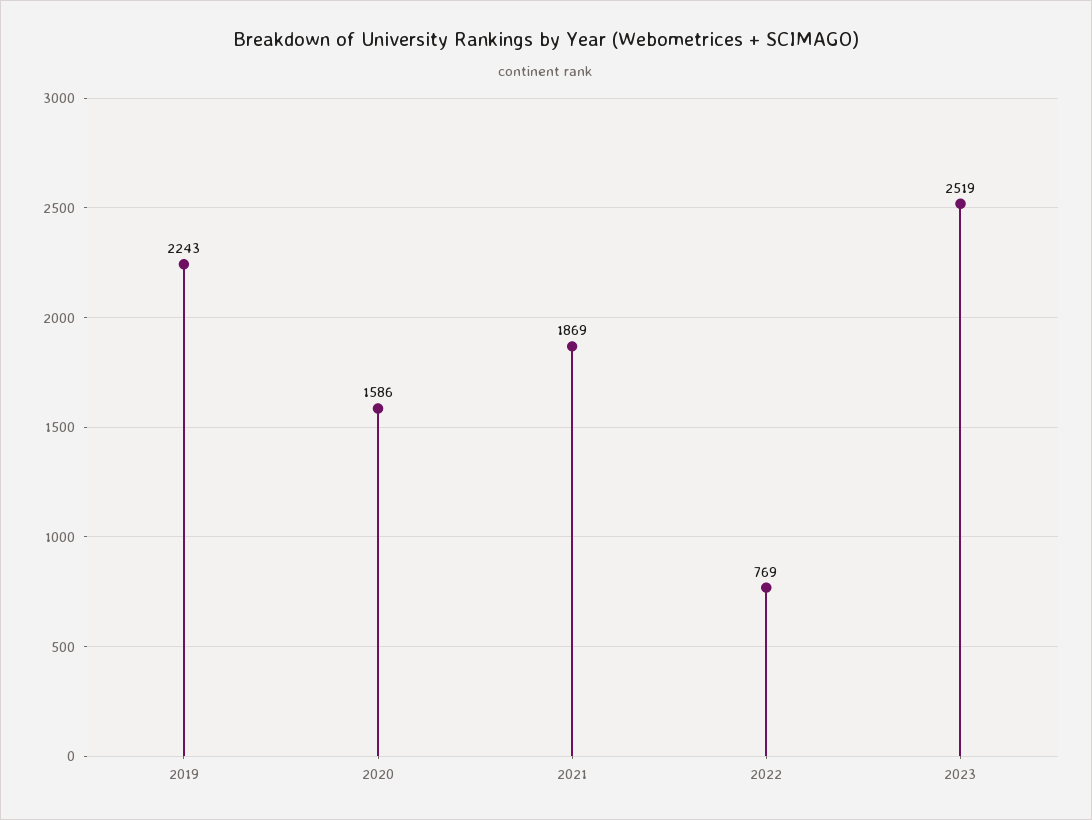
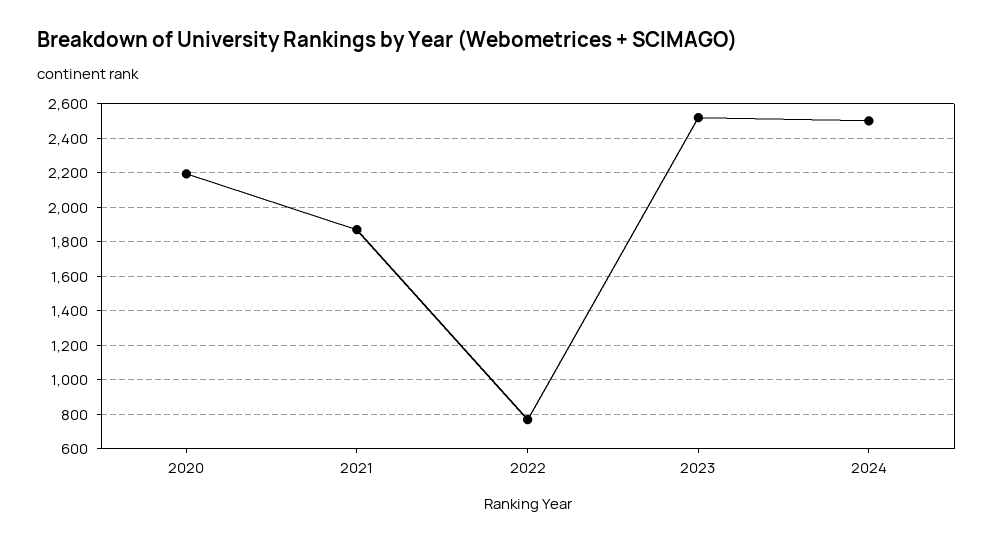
2019: 2243 -> none
2020: 1586 -> 2200
2024: none -> 2500

